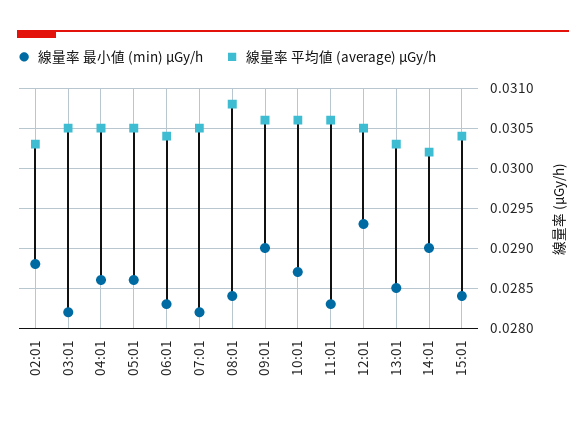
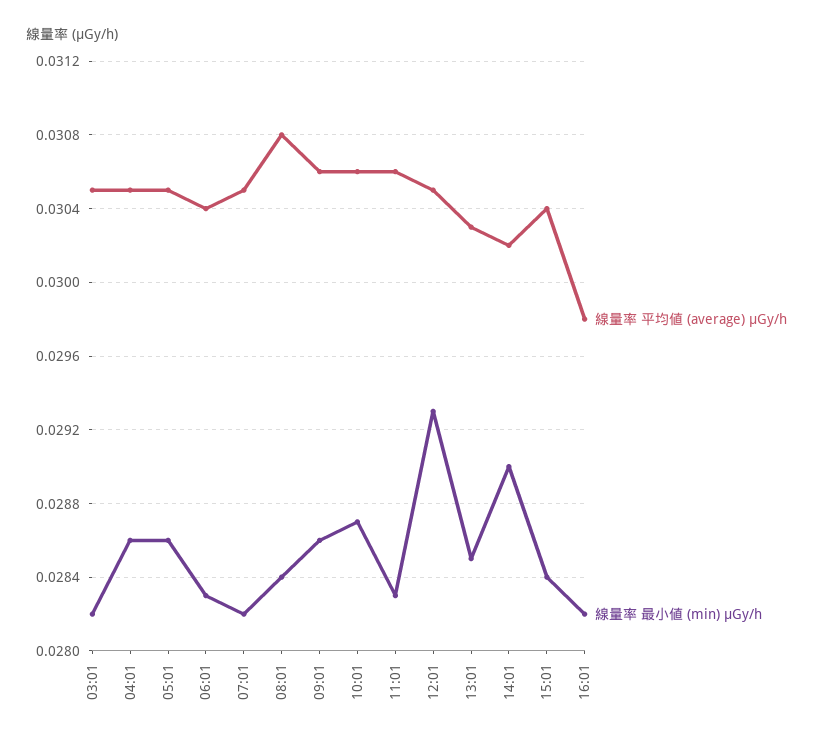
線量率 最小値 (min) μGy/h, 02:01: 0.0288 -> none
線量率 平均値 (average) μGy/h, 02:01: 0.0303 -> none
線量率 最小値 (min) μGy/h, 09:01: 0.029 -> 0.0286
線量率 平均値 (average) μGy/h, 16:01: none -> 0.0298
線量率 最小値 (min) μGy/h, 16:01: none -> 0.0282

